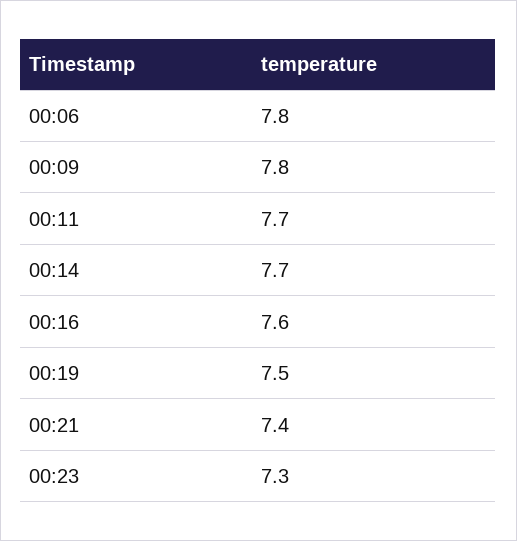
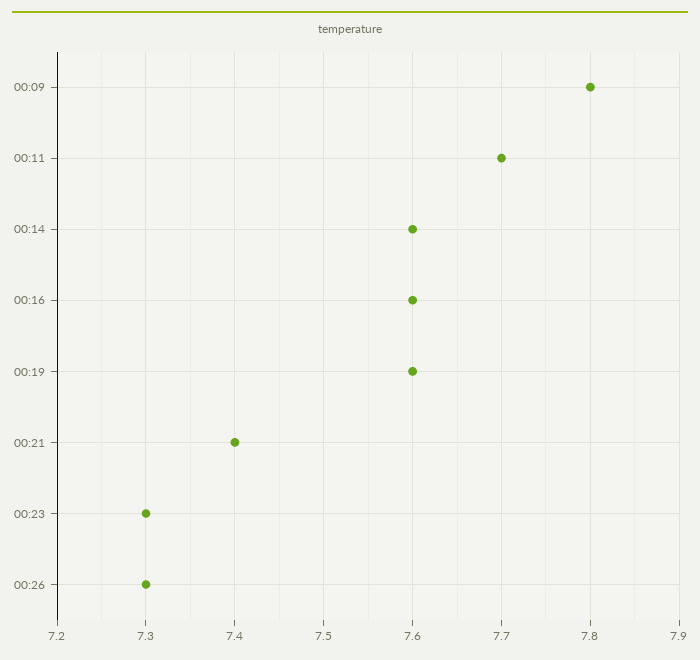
00:06: 7.8 -> none
00:14: 7.7 -> 7.6
00:19: 7.5 -> 7.6
00:26: none -> 7.3

